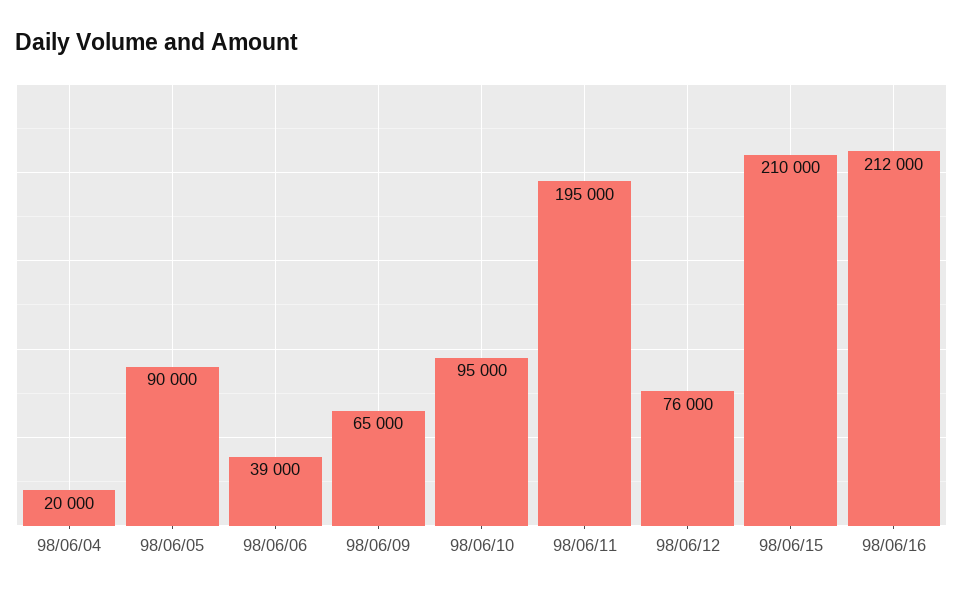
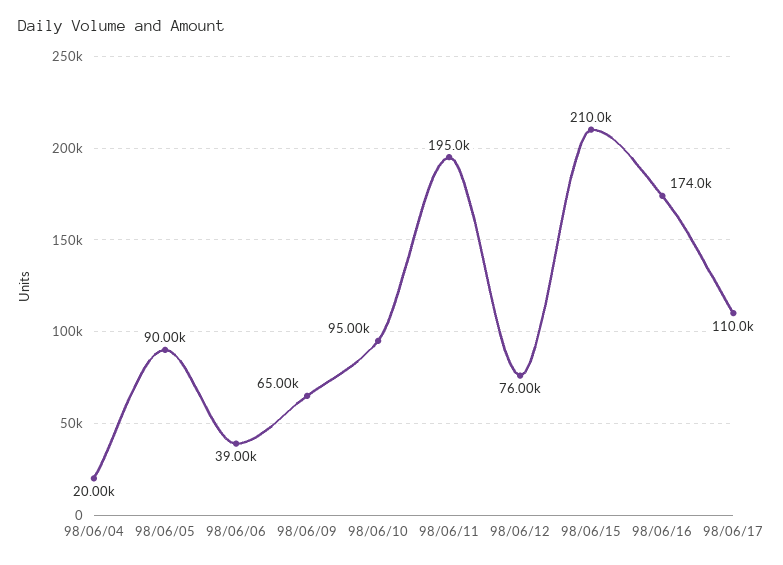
98/06/16: 212000 -> 174000
98/06/17: none -> 110000

